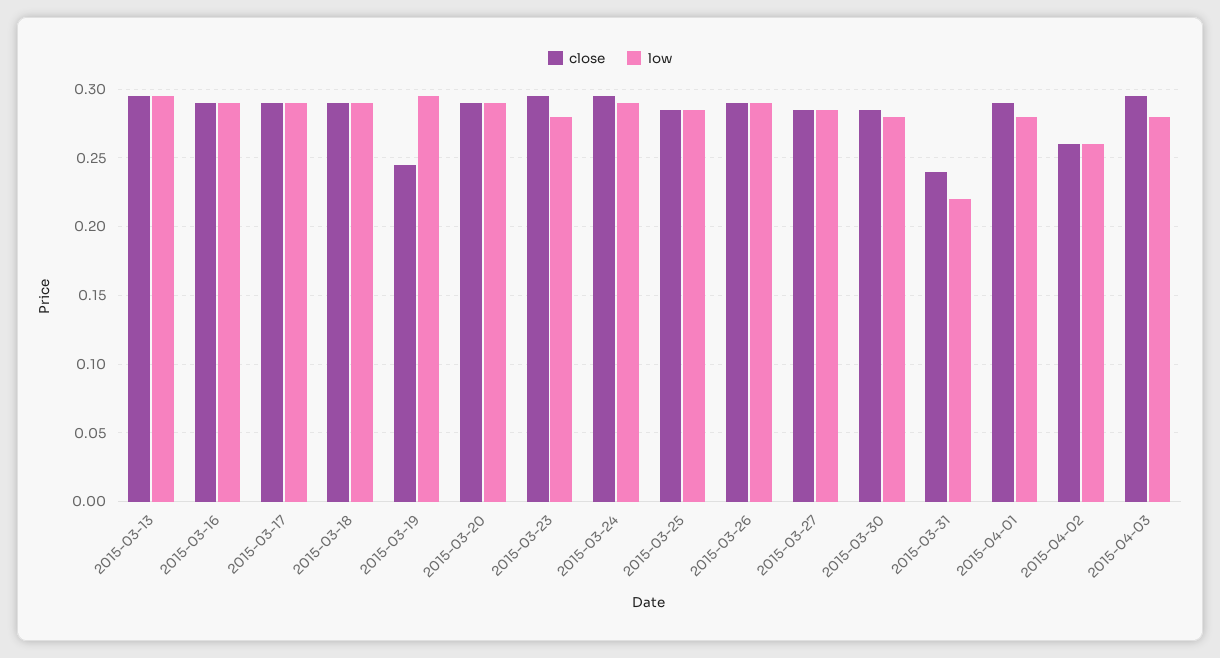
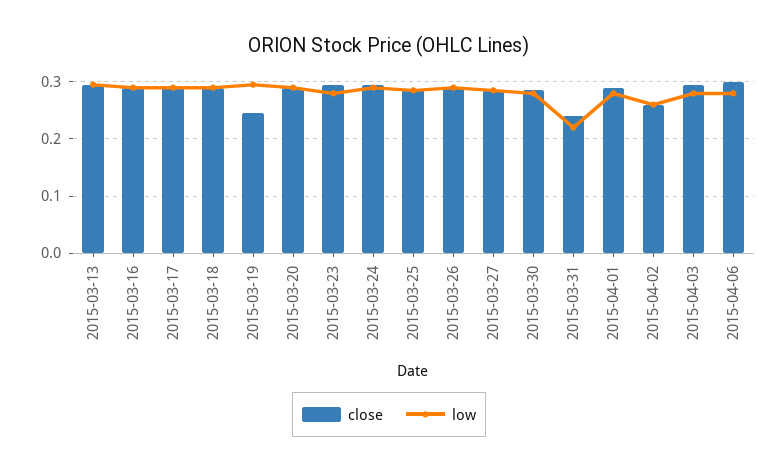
close, 2015-04-06: none -> 0.3
low, 2015-04-06: none -> 0.28

